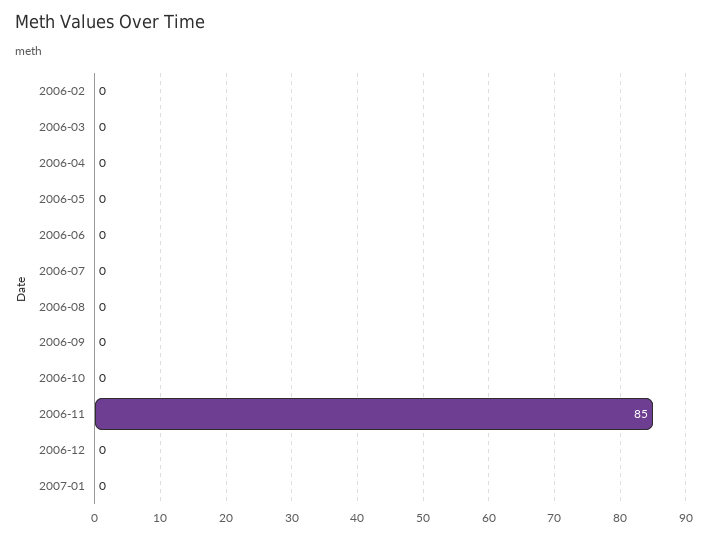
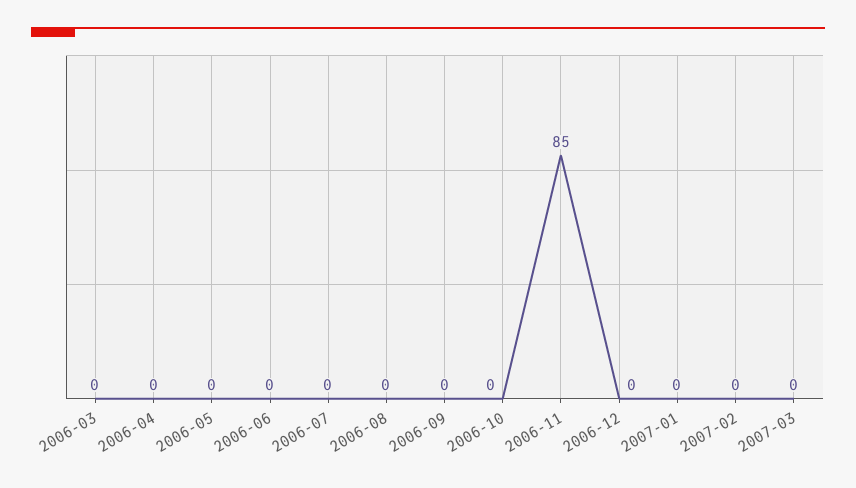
2006-02: 0 -> none
2007-02: none -> 0
2007-03: none -> 0

